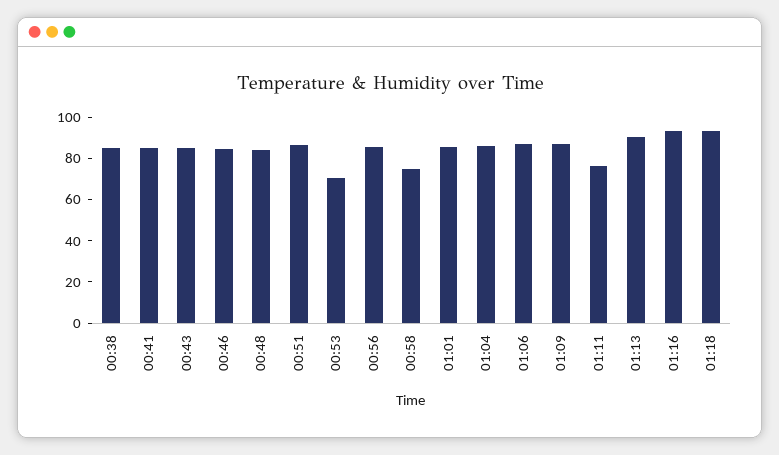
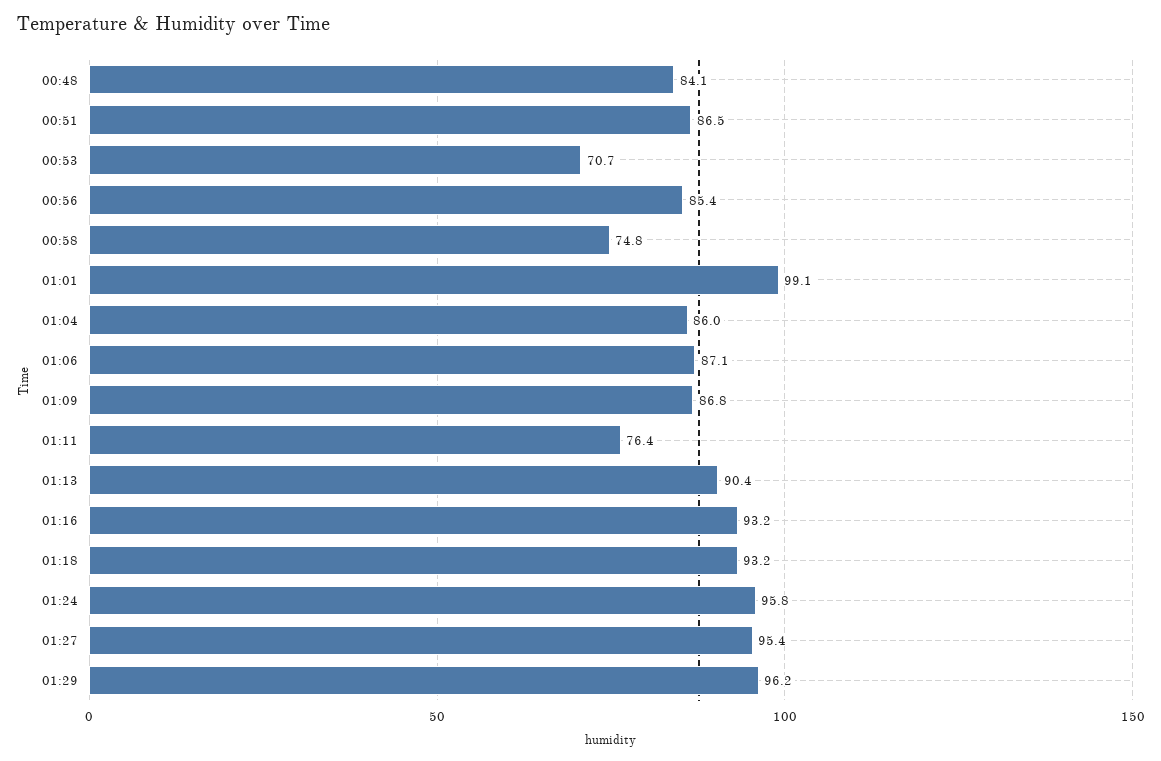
00:38: 85 -> none
00:41: 85 -> none
00:43: 85 -> none
00:46: 85 -> none
01:01: 85 -> 99.1
01:24: none -> 95.8
01:27: none -> 95.4
01:29: none -> 96.2

